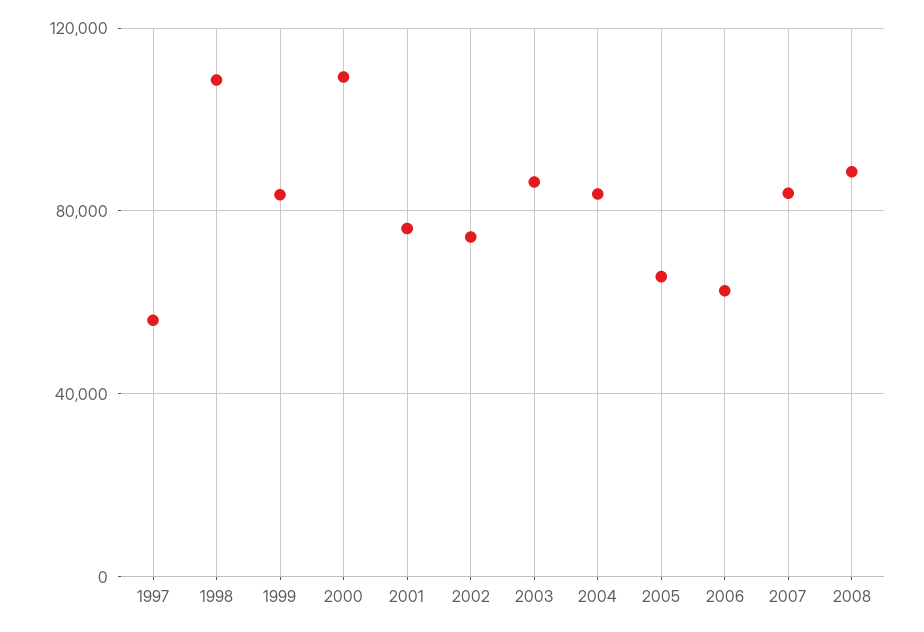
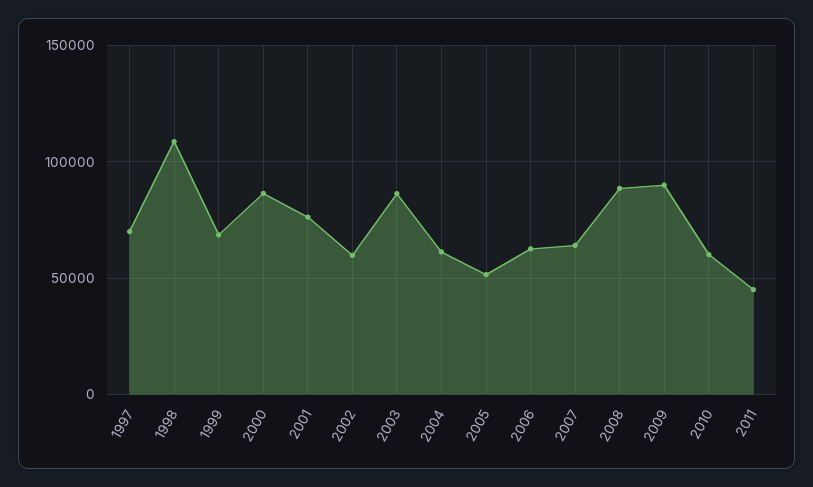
1997: 55000 -> 70000
1999: 85000 -> 70000
2000: 110000 -> 85000
2002: 75000 -> 60000
2004: 85000 -> 60000
2005: 65000 -> 50000
2007: 85000 -> 65000
2009: none -> 90000
2010: none -> 60000
2011: none -> 45000

